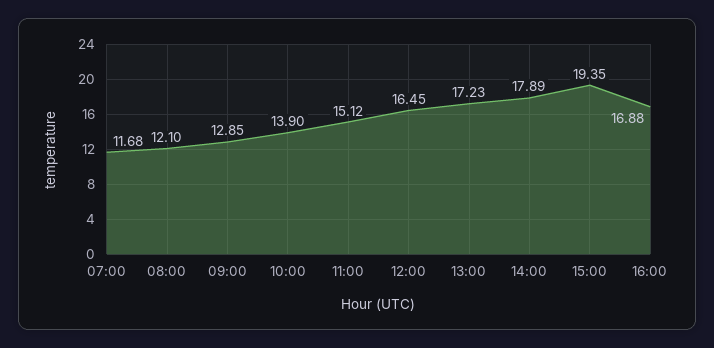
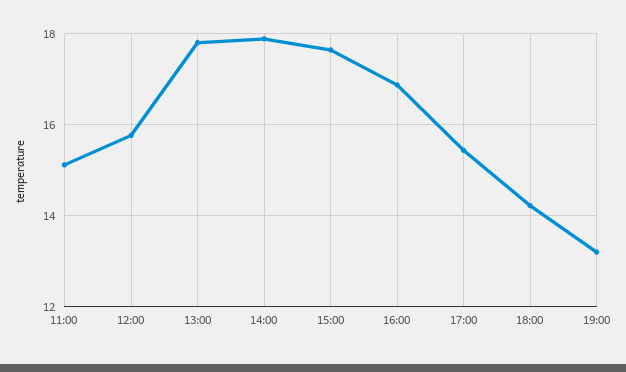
07:00: 11.68 -> none
08:00: 12.1 -> none
09:00: 12.85 -> none
10:00: 13.9 -> none
12:00: 16.45 -> 15.8
13:00: 17.23 -> 17.8
15:00: 19.35 -> 17.6
17:00: none -> 15.4
18:00: none -> 14.2
19:00: none -> 13.2

